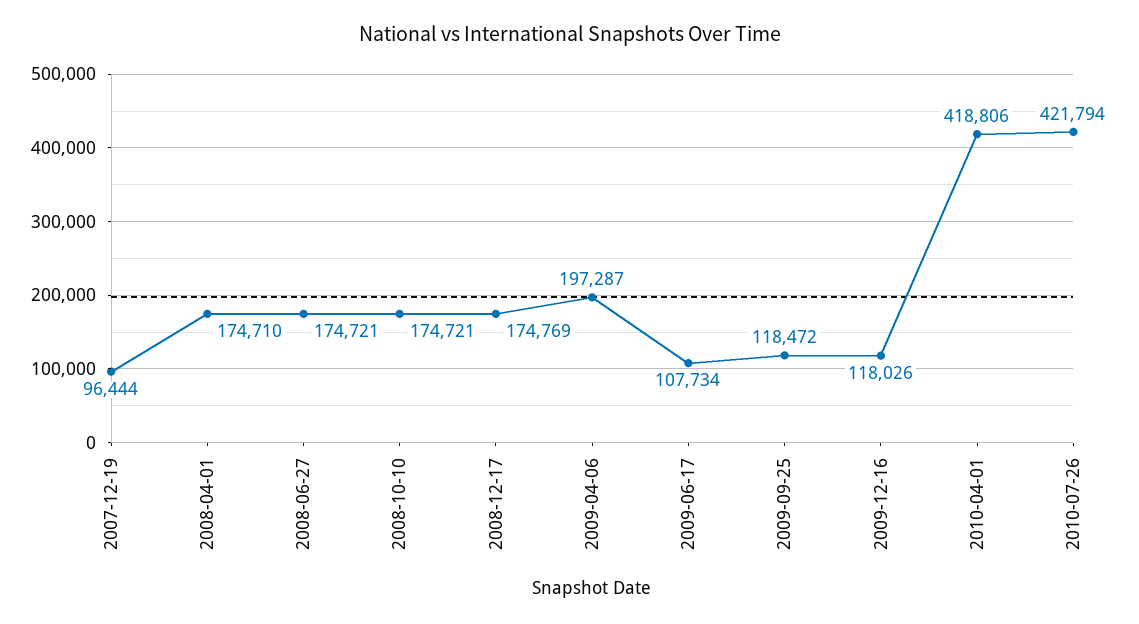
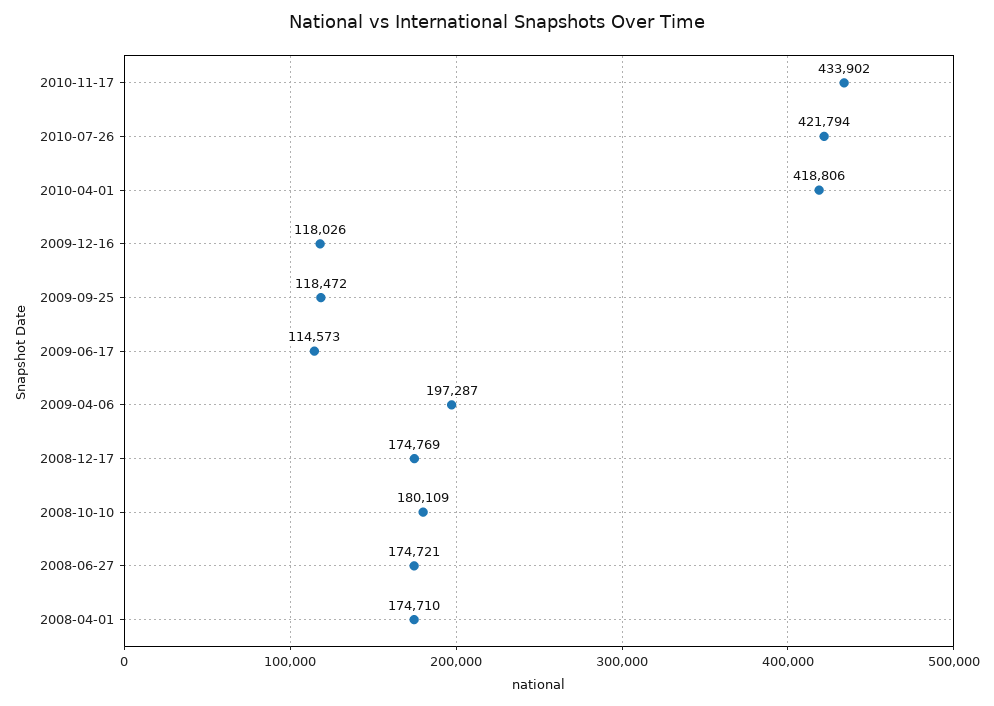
2007-12-19: 96444 -> none
2008-10-10: 174721 -> 180109
2009-06-17: 107734 -> 114573
2010-11-17: none -> 433902

